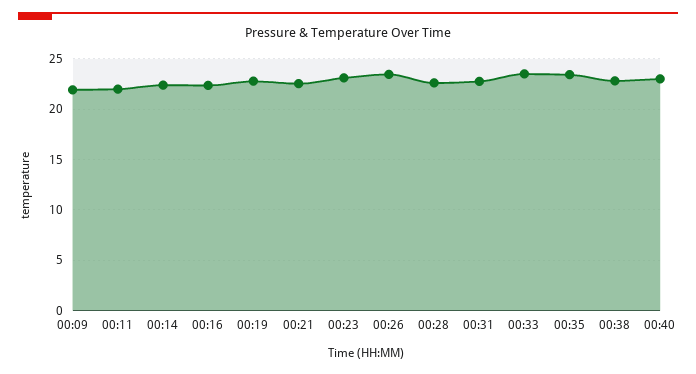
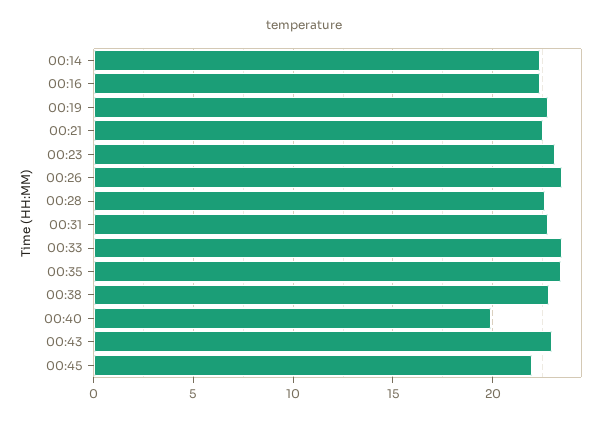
00:09: 22 -> none
00:11: 22 -> none
00:40: 23 -> 20
00:43: none -> 23
00:45: none -> 22

